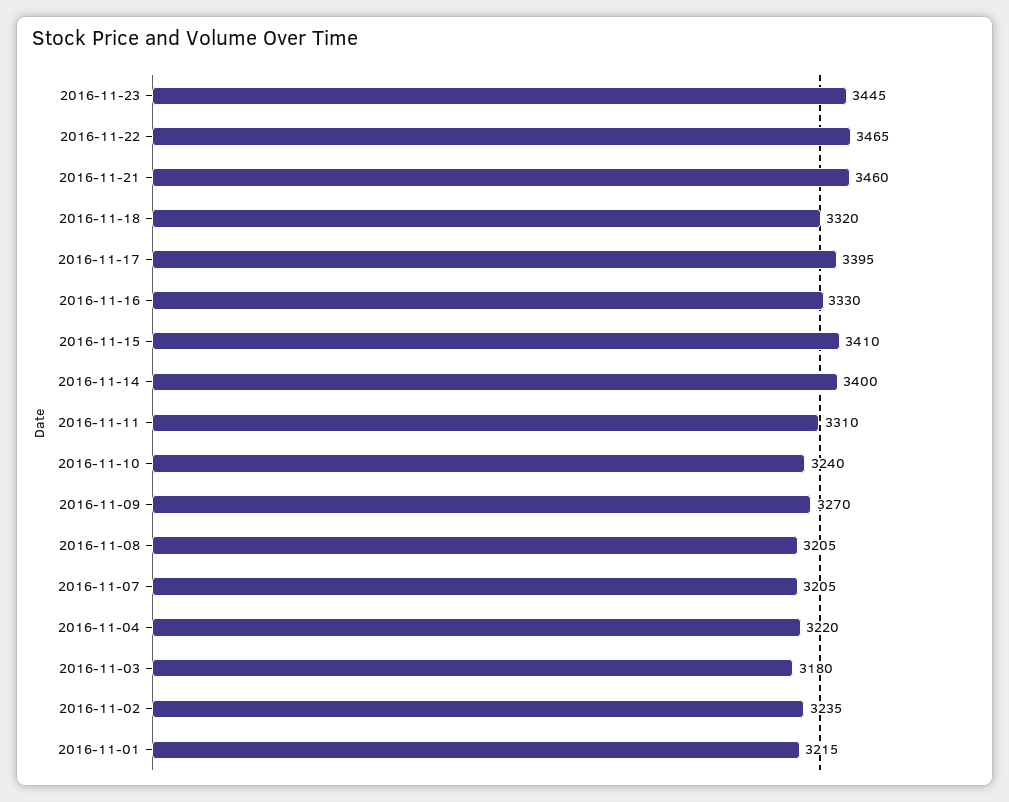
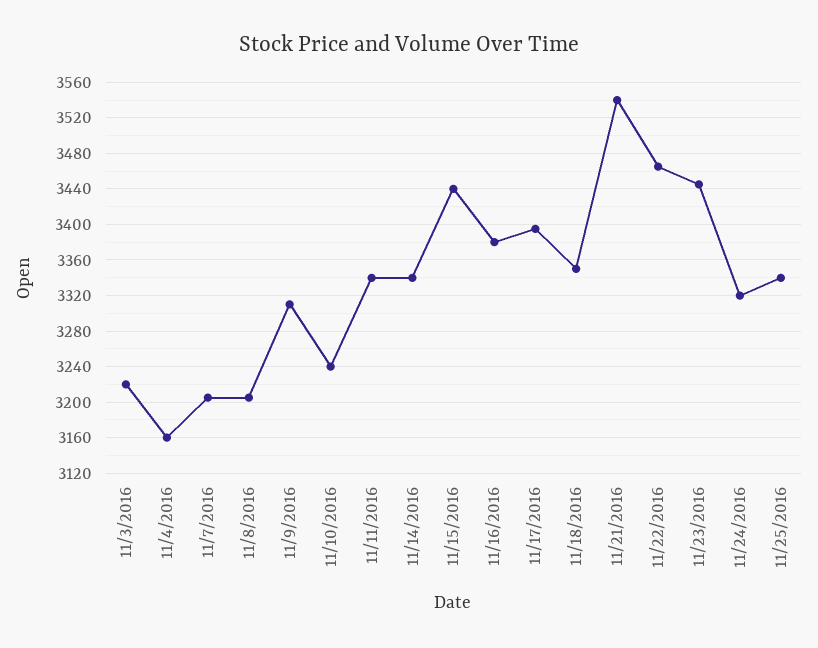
2016-11-21: 3460 -> 3540
2016-11-18: 3320 -> 3350
2016-11-16: 3330 -> 3380
2016-11-15: 3410 -> 3440
2016-11-14: 3400 -> 3340
2016-11-11: 3310 -> 3340
2016-11-09: 3270 -> 3310
2016-11-04: 3220 -> 3160
2016-11-03: 3180 -> 3220
2016-11-02: 3235 -> none
2016-11-01: 3215 -> none
11/24/2016: none -> 3320
11/25/2016: none -> 3340

